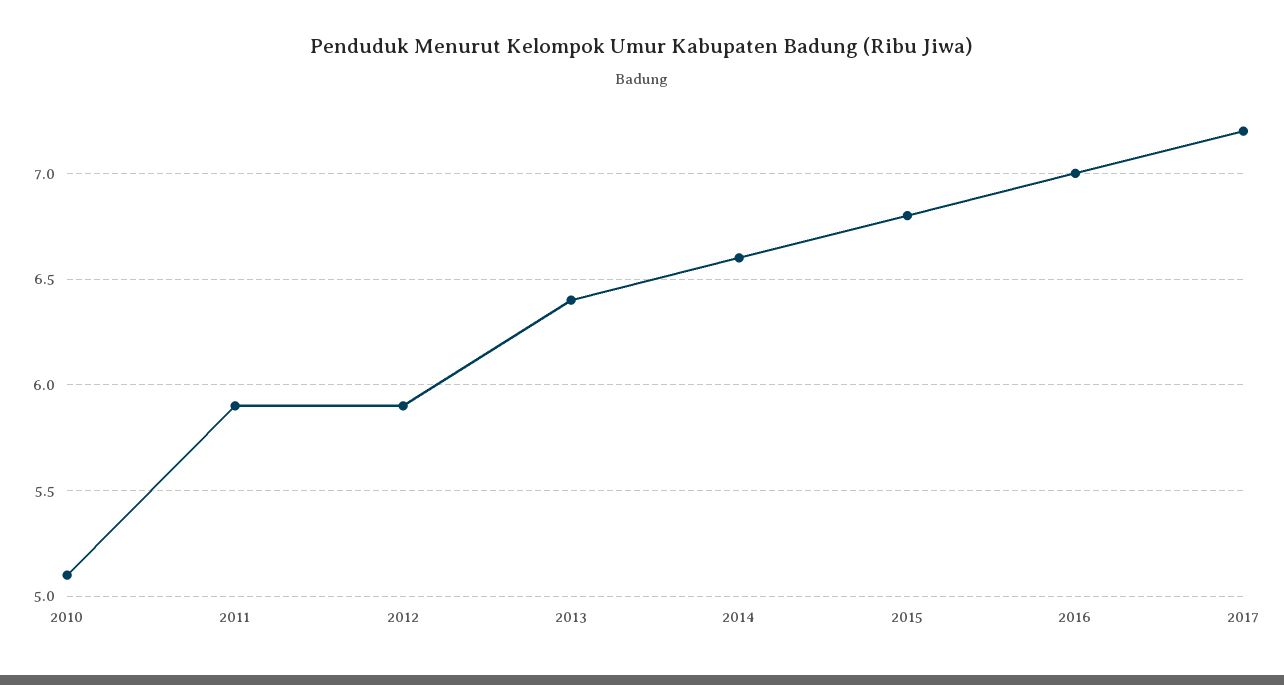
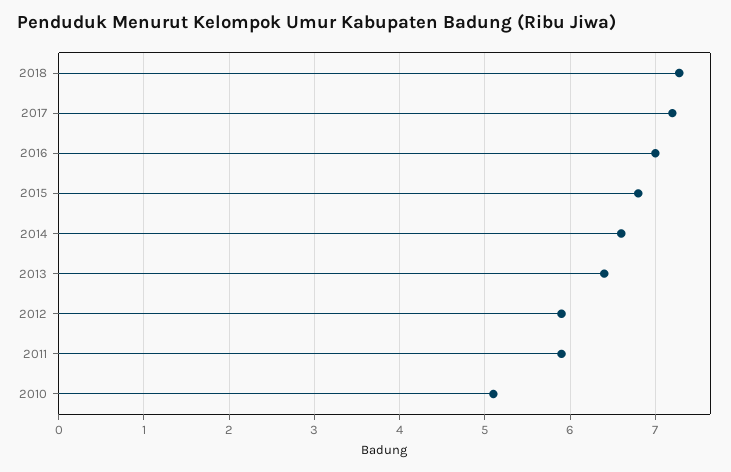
2018: none -> 7.3

